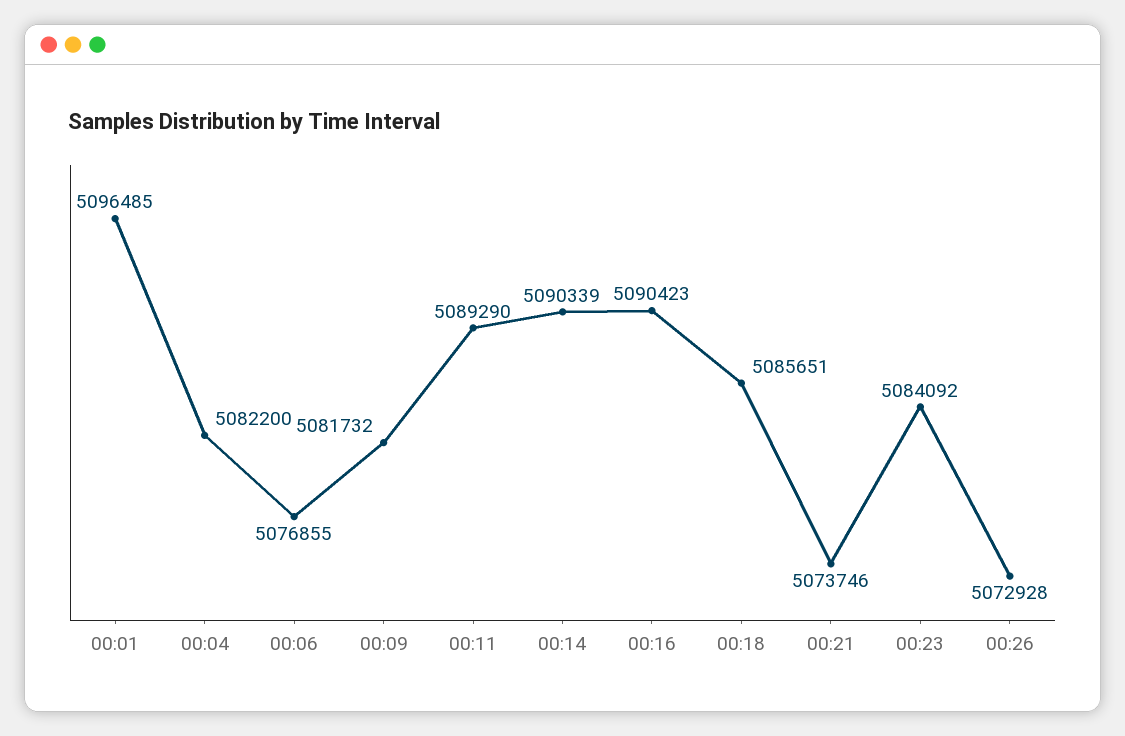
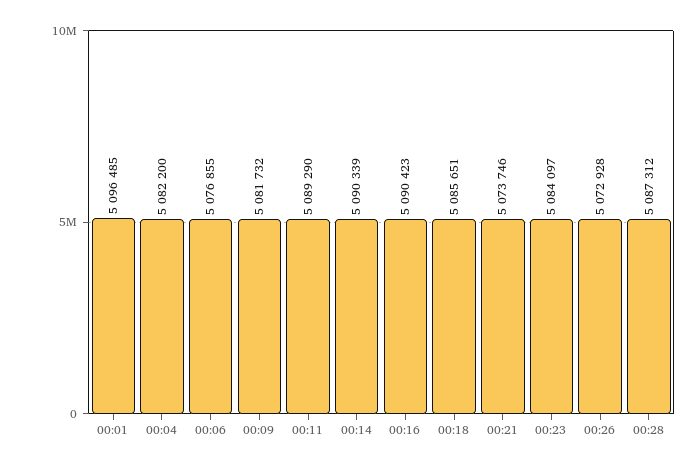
00:23: 5084092 -> 5084097
00:28: none -> 5087312

